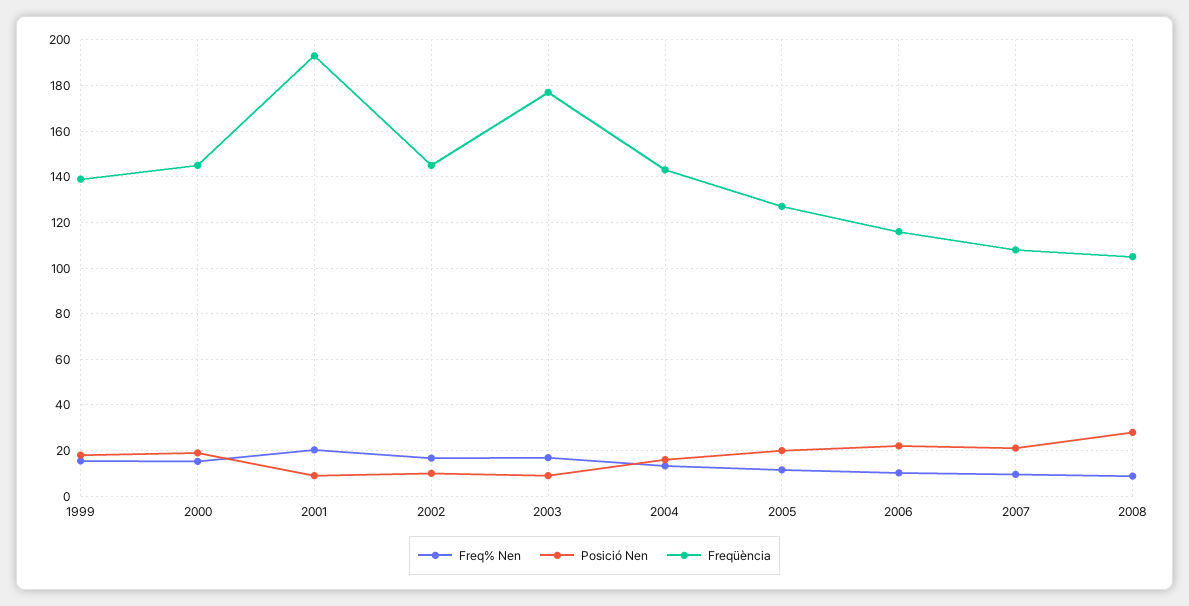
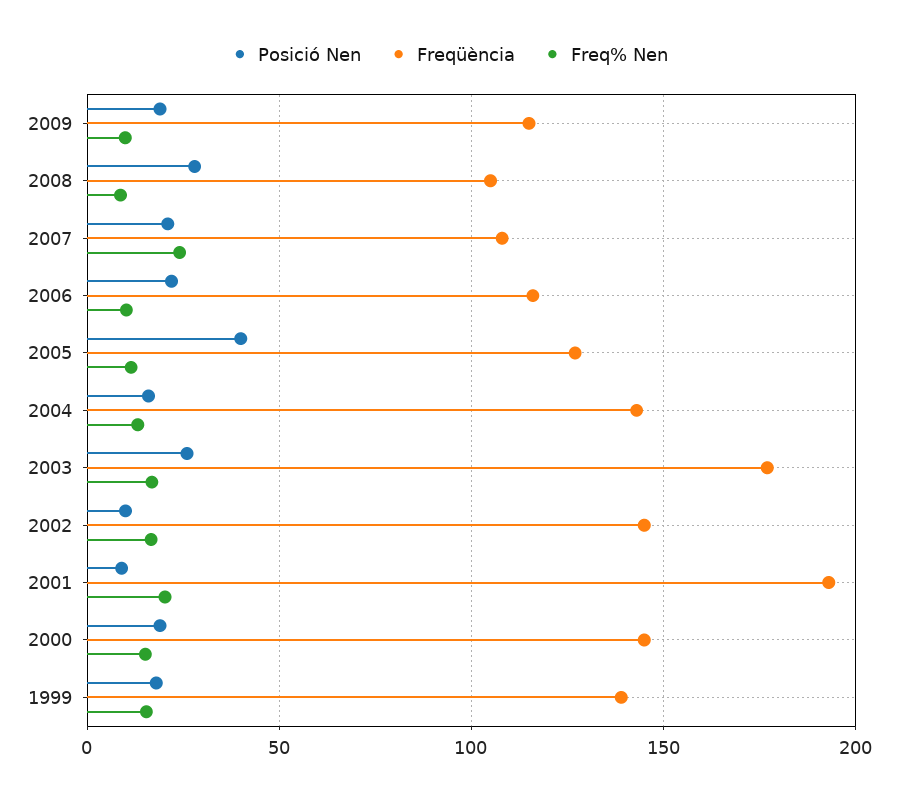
Posició Nen, 2003: 10 -> 25
Posició Nen, 2005: 20 -> 40
Freq% Nen, 2007: 10 -> 25
Posició Nen, 2009: none -> 20
Freqüència, 2009: none -> 115
Freq% Nen, 2009: none -> 10

